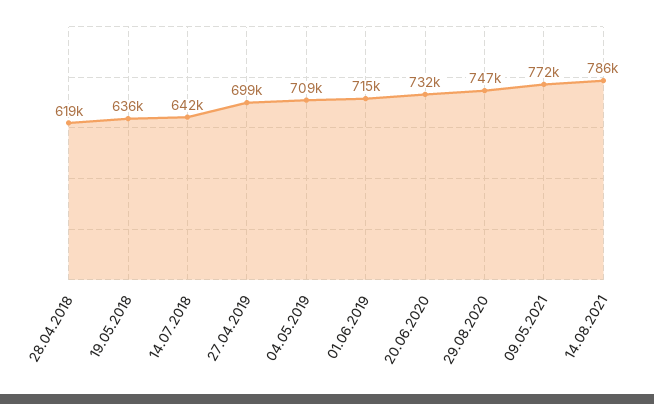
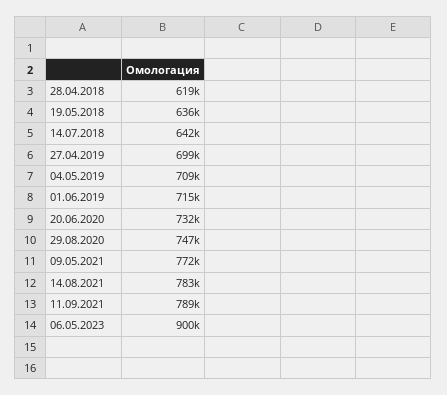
14.08.2021: 786000 -> 783000
11.09.2021: none -> 789000
06.05.2023: none -> 900000

